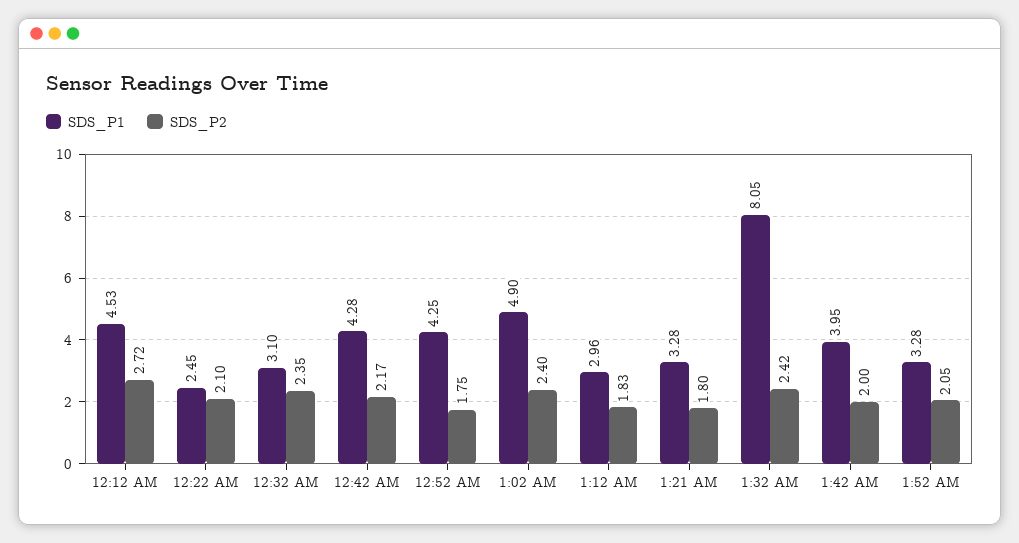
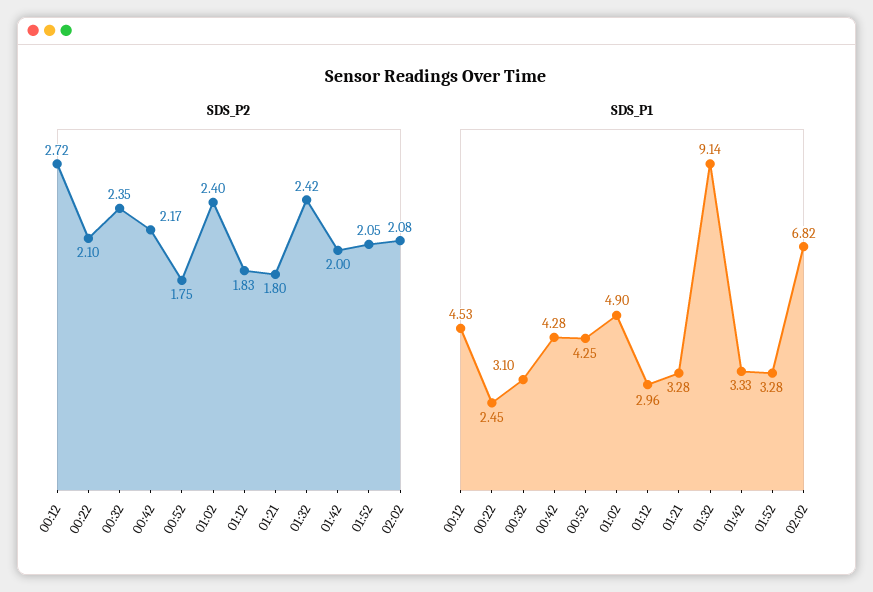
SDS_P1, 1:32 AM: 8.05 -> 9.14
SDS_P1, 1:42 AM: 3.95 -> 3.33
SDS_P2, 02:02: none -> 2.08
SDS_P1, 02:02: none -> 6.82

